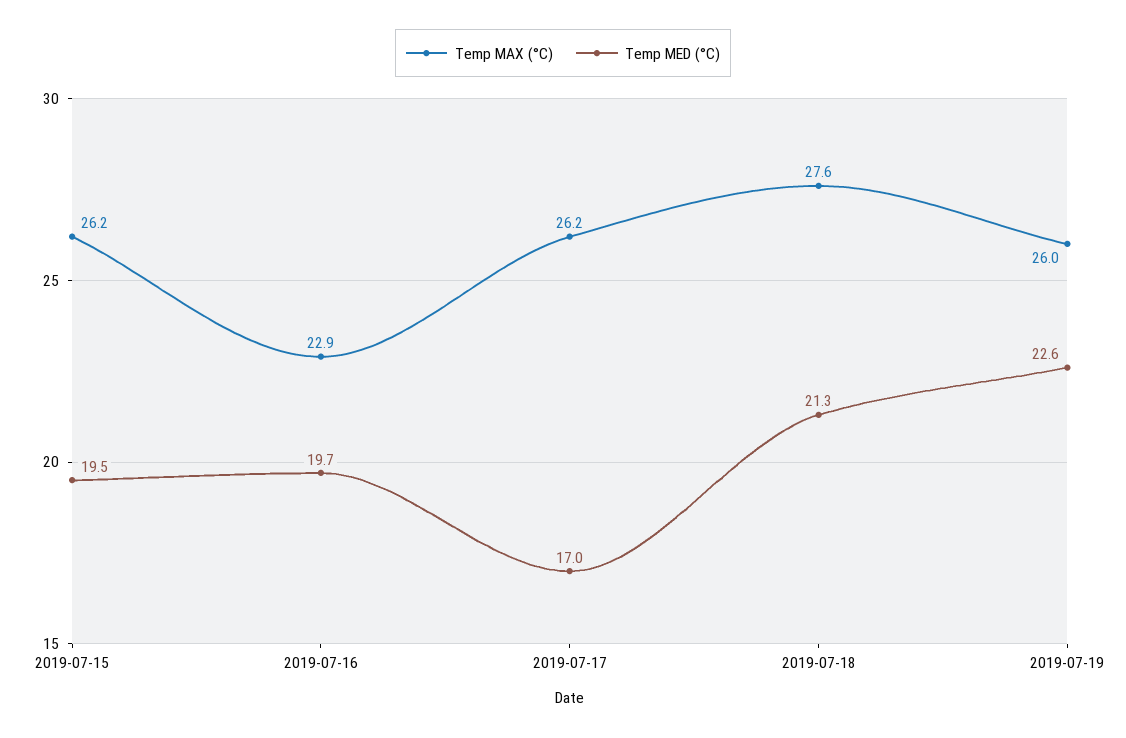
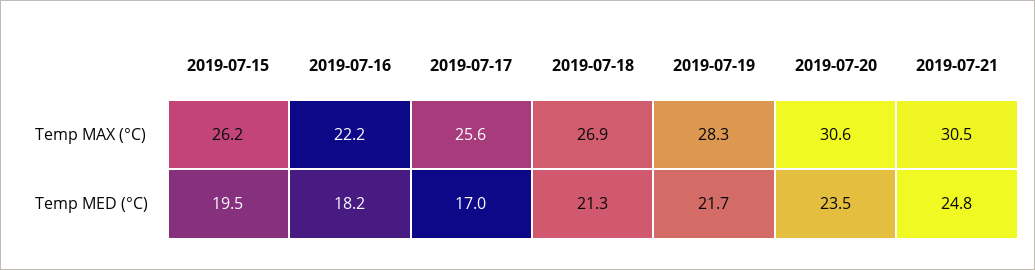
Temp MAX (°C), 2019-07-16: 22.9 -> 22.2
Temp MED (°C), 2019-07-16: 19.7 -> 18.2
Temp MAX (°C), 2019-07-17: 26.2 -> 25.6
Temp MAX (°C), 2019-07-18: 27.6 -> 26.9
Temp MAX (°C), 2019-07-19: 26 -> 28.3
Temp MED (°C), 2019-07-19: 22.6 -> 21.7
Temp MAX (°C), 2019-07-20: none -> 30.6
Temp MAX (°C), 2019-07-21: none -> 30.5
Temp MED (°C), 2019-07-20: none -> 23.5
Temp MED (°C), 2019-07-21: none -> 24.8

